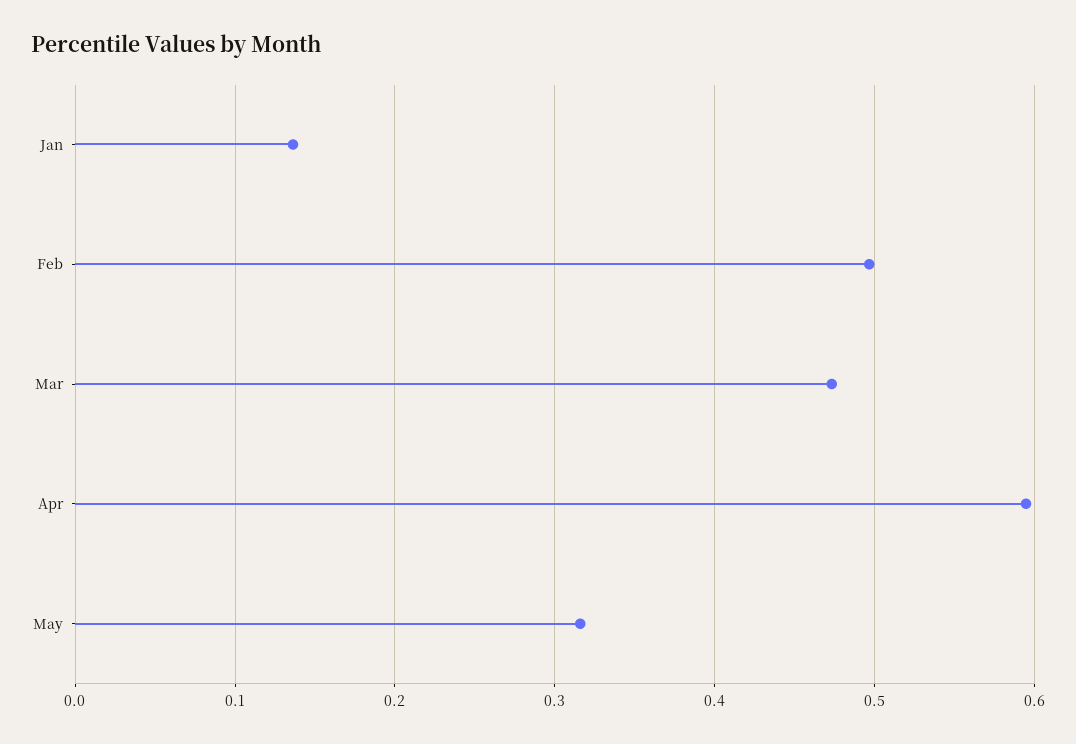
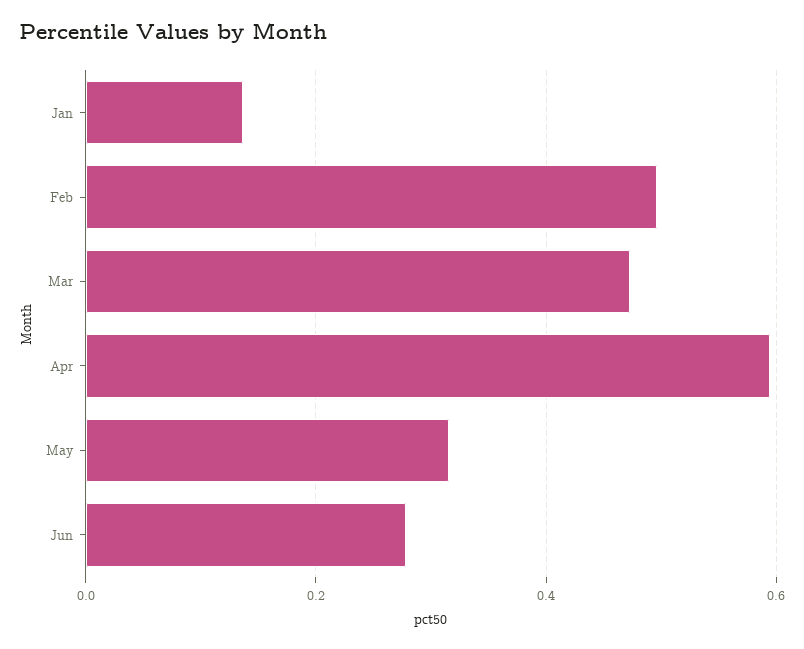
Jun: none -> 0.28

